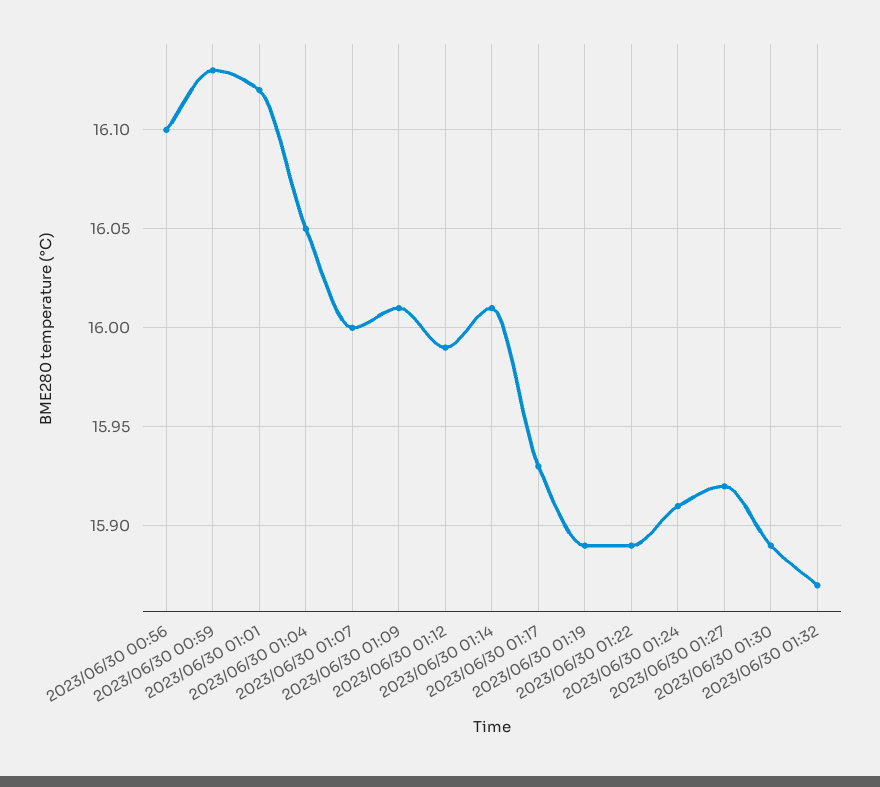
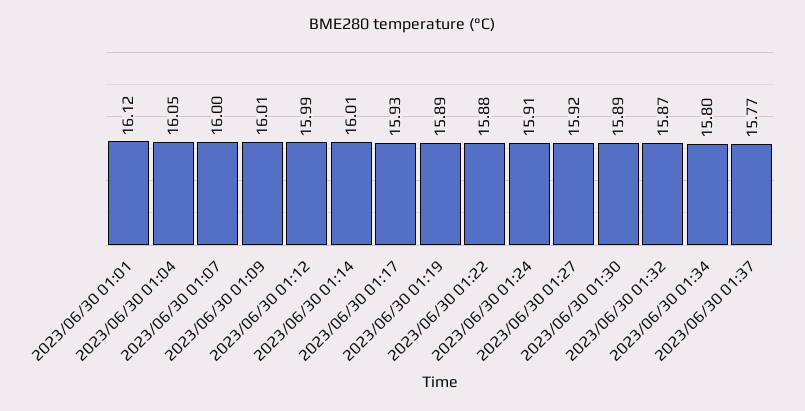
2023/06/30 00:56: 16.1 -> none
2023/06/30 00:59: 16.13 -> none
2023/06/30 01:22: 15.89 -> 15.88
2023/06/30 01:34: none -> 15.8
2023/06/30 01:37: none -> 15.77

